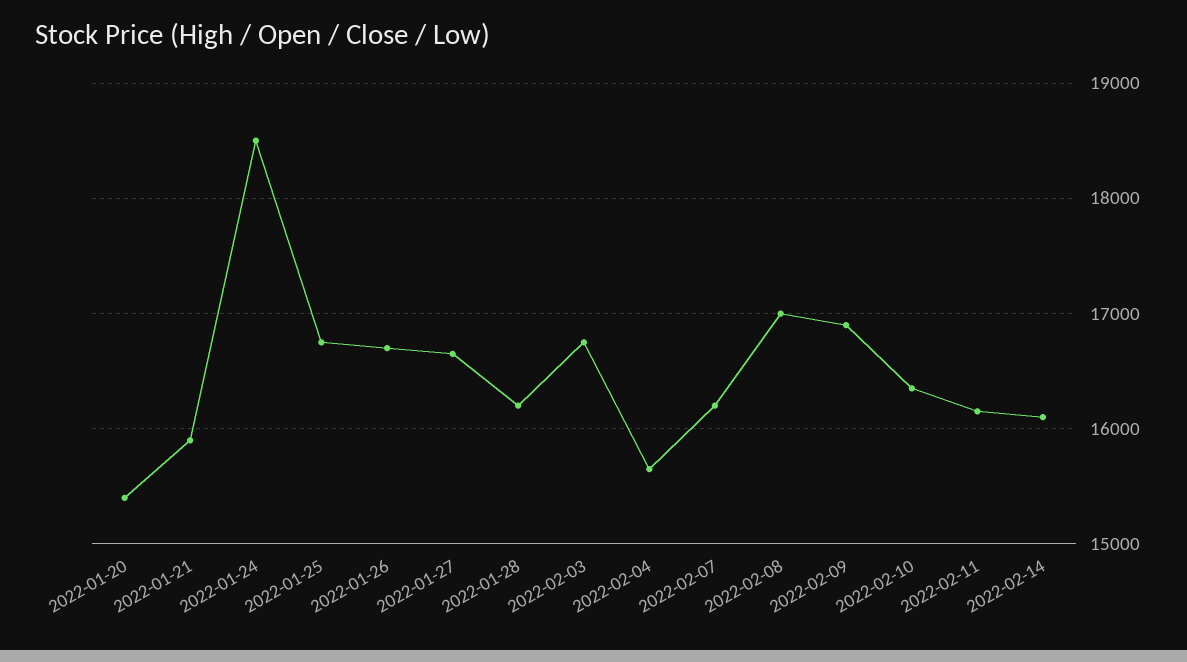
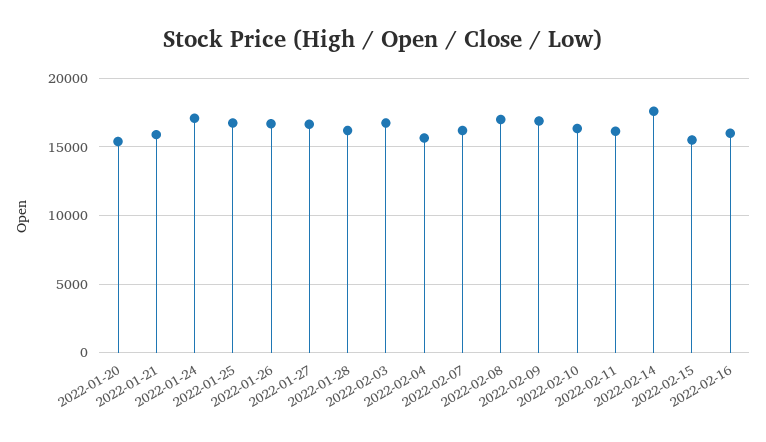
2022-01-24: 18500 -> 17000
2022-02-14: 16100 -> 17500
2022-02-15: none -> 15500
2022-02-16: none -> 16000

